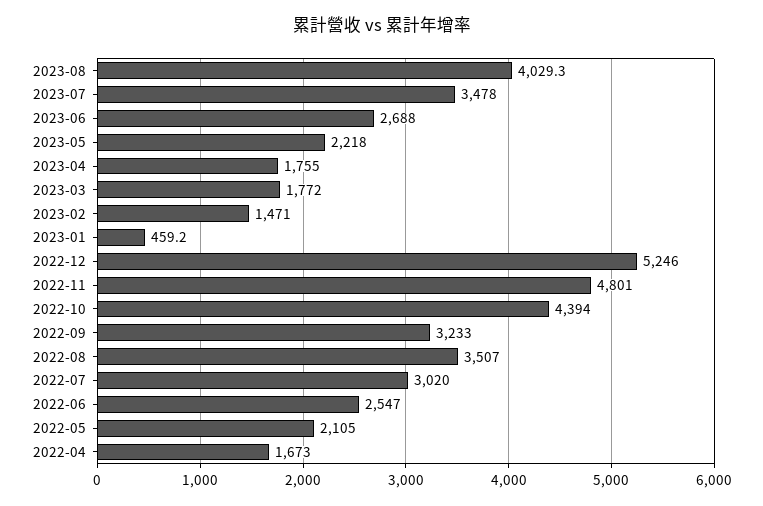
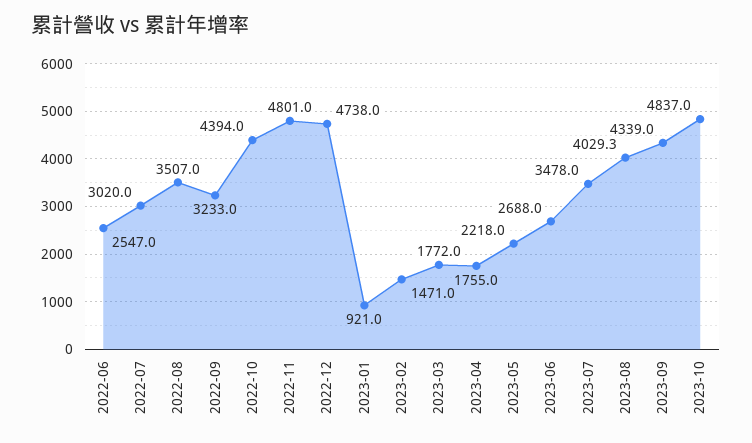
2023-01: 459.2 -> 921
2022-12: 5246 -> 4738
2022-05: 2105 -> none
2022-04: 1673 -> none
2023-09: none -> 4339
2023-10: none -> 4837

